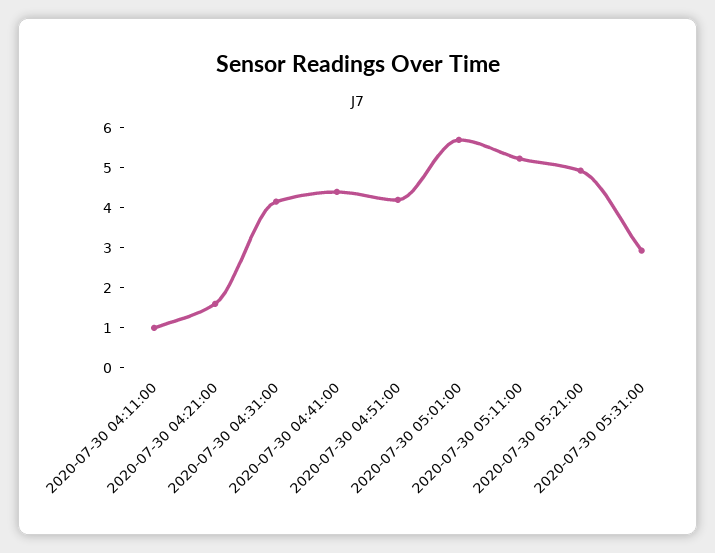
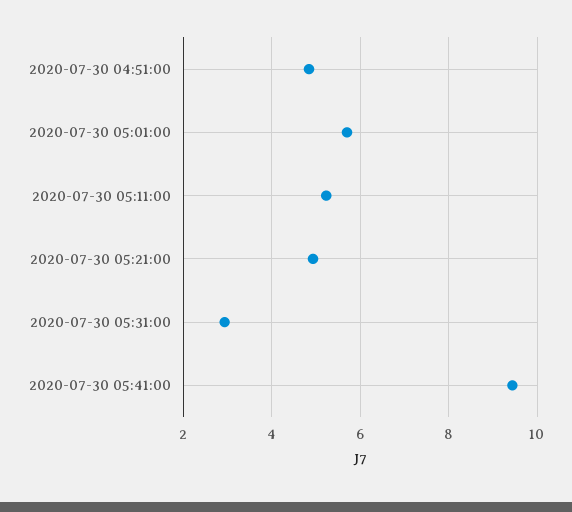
2020-07-30 04:11:00: 1 -> none
2020-07-30 04:21:00: 1.6 -> none
2020-07-30 04:31:00: 4.2 -> none
2020-07-30 04:41:00: 4.4 -> none
2020-07-30 04:51:00: 4.2 -> 4.8
2020-07-30 05:41:00: none -> 9.4

